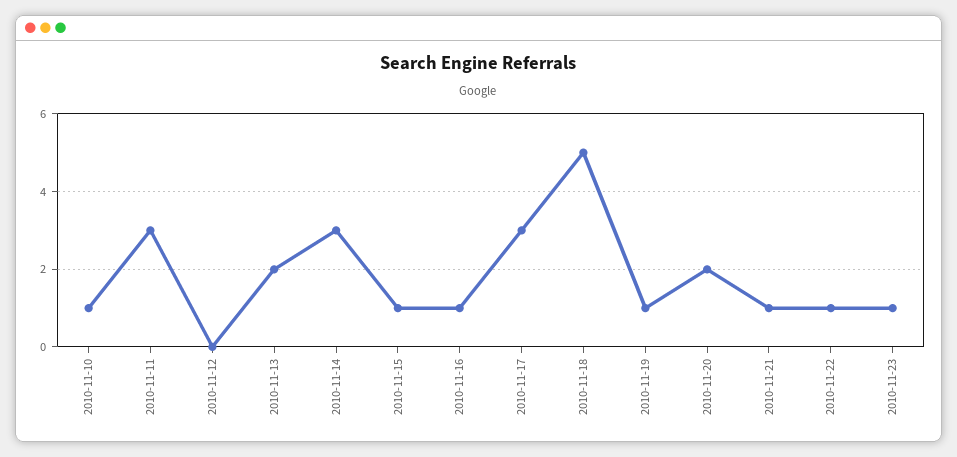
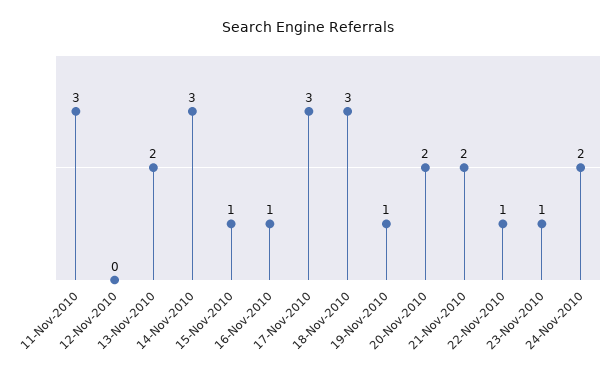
2010-11-10: 1 -> none
2010-11-18: 5 -> 3
2010-11-21: 1 -> 2
24-Nov-2010: none -> 2

